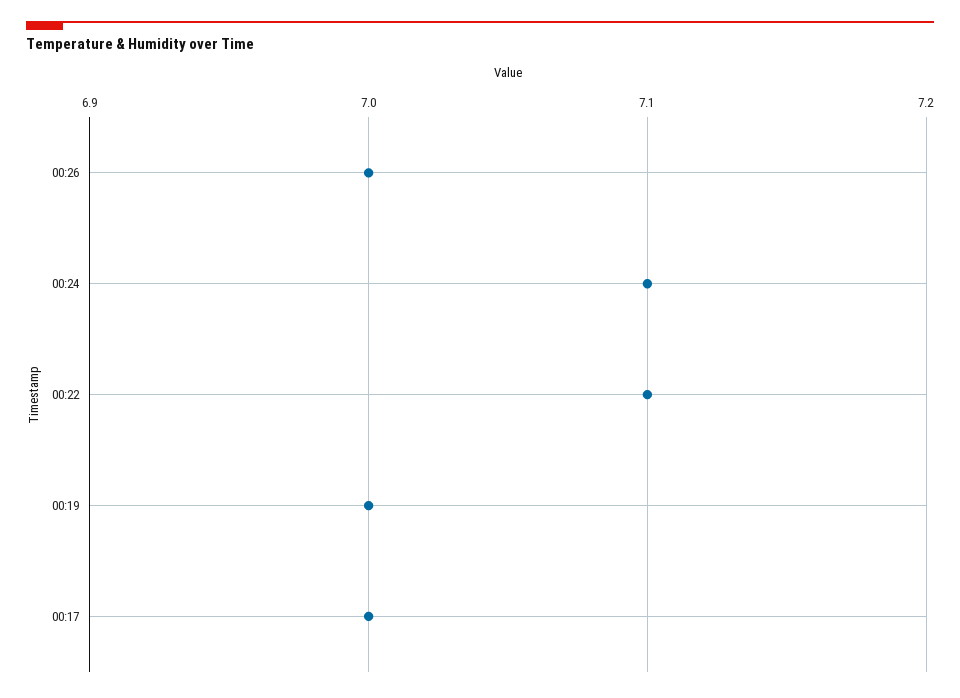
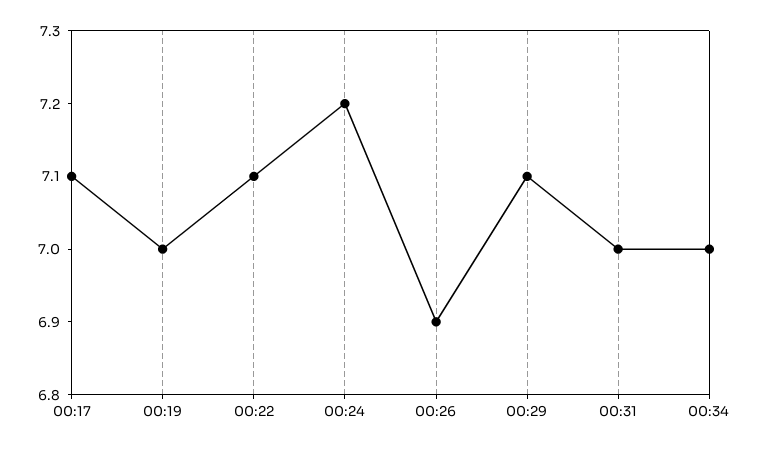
00:26: 7 -> 6.9
00:24: 7.1 -> 7.2
00:17: 7 -> 7.1
00:29: none -> 7.1
00:31: none -> 7
00:34: none -> 7

